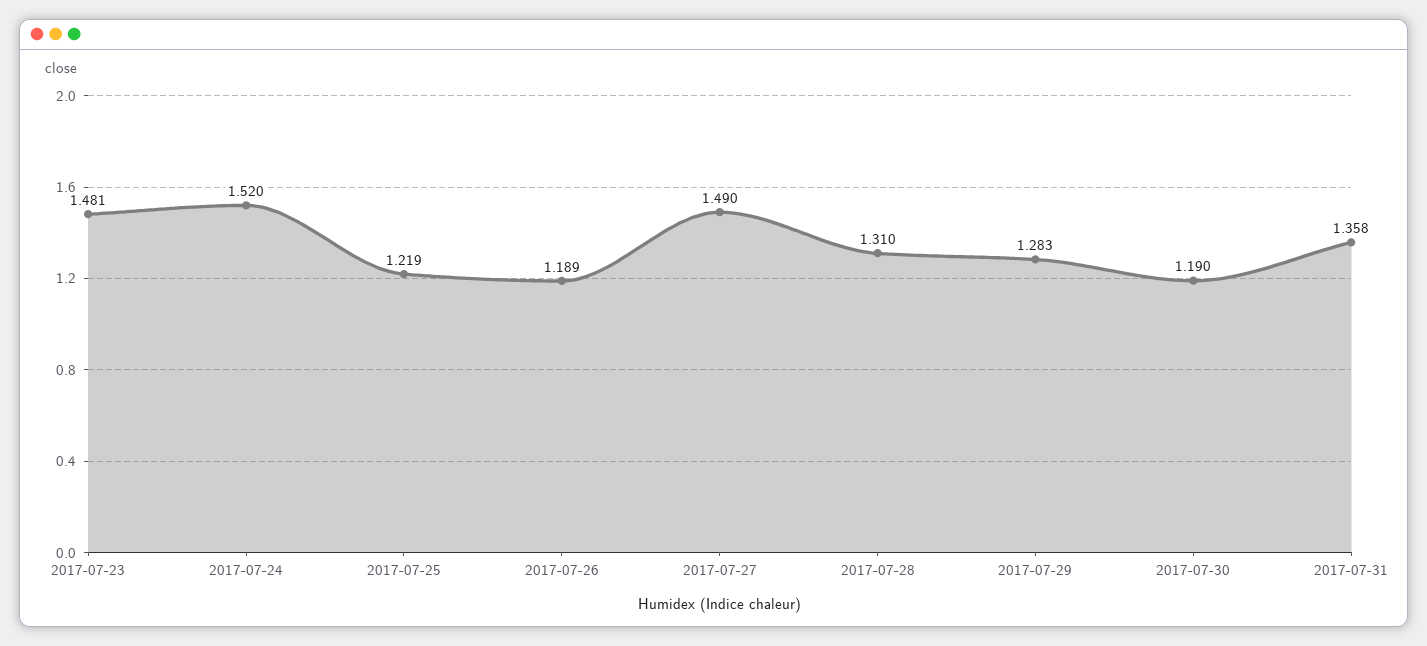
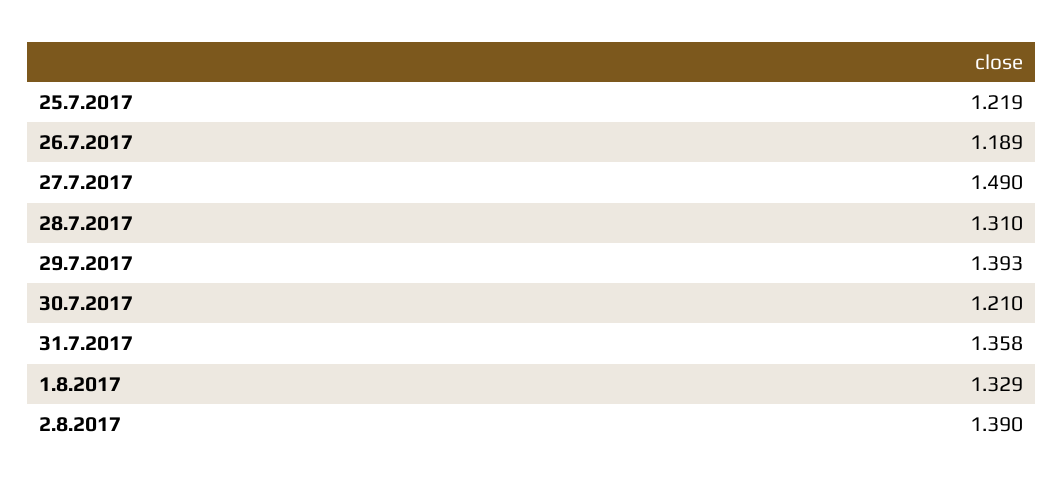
2017-07-23: 1.481 -> none
2017-07-24: 1.52 -> none
2017-07-29: 1.283 -> 1.393
2017-07-30: 1.19 -> 1.21
1.8.2017: none -> 1.329
2.8.2017: none -> 1.39

